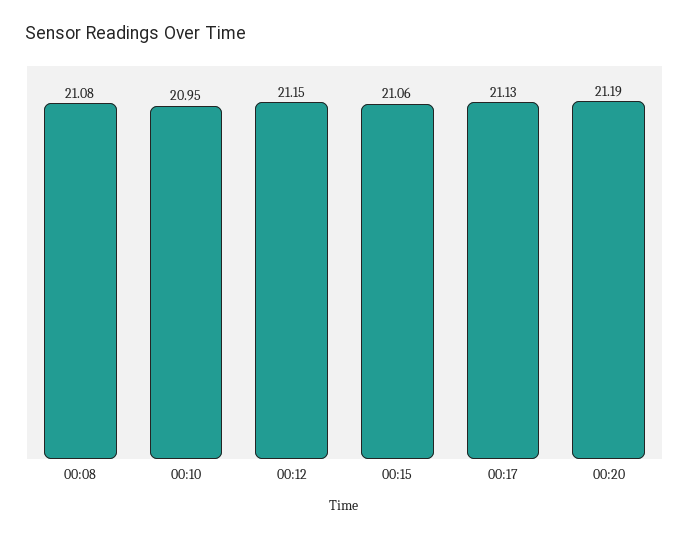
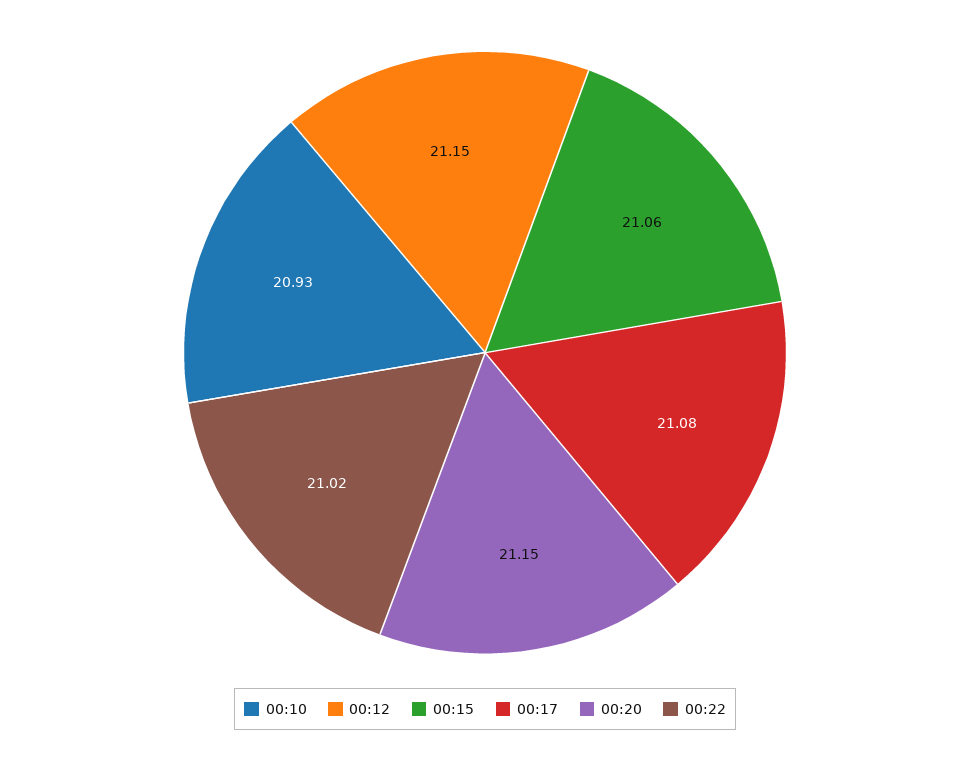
00:08: 21.08 -> none
00:10: 20.95 -> 20.93
00:17: 21.13 -> 21.08
00:20: 21.19 -> 21.15
00:22: none -> 21.02

